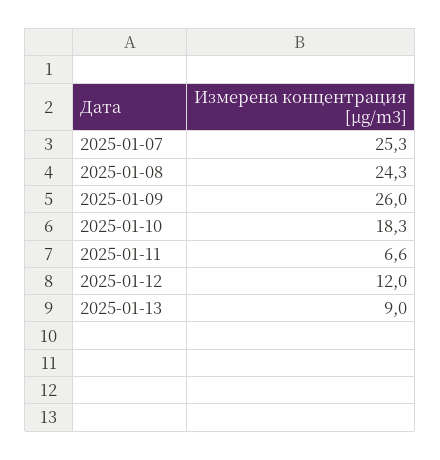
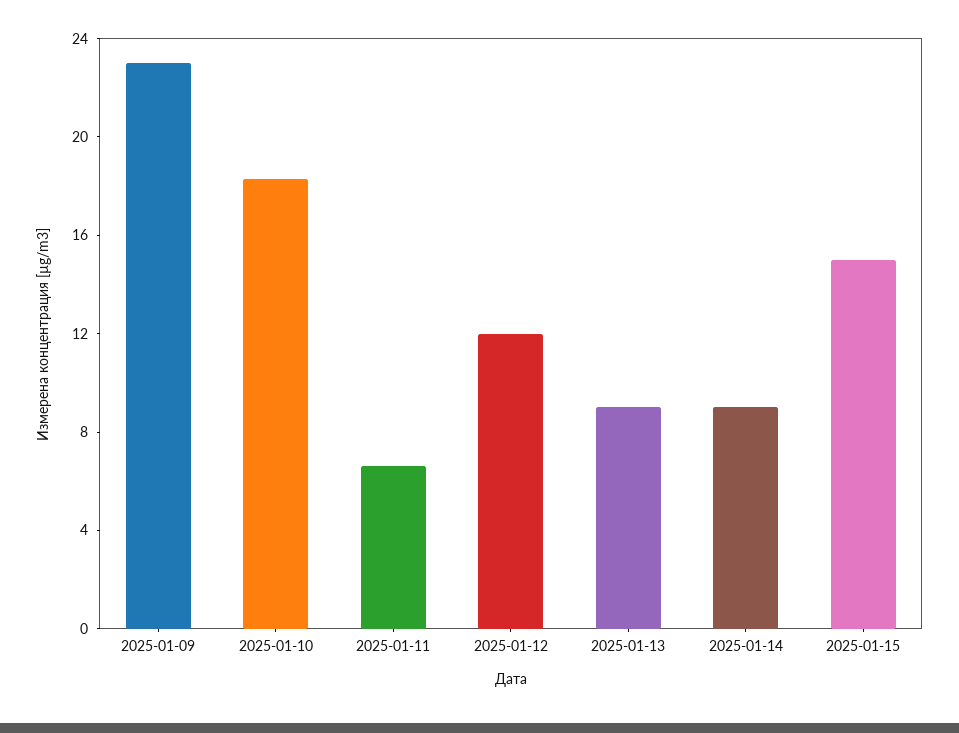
2025-01-07: 25.3 -> none
2025-01-08: 24.3 -> none
2025-01-09: 26 -> 23
2025-01-14: none -> 9
2025-01-15: none -> 15

